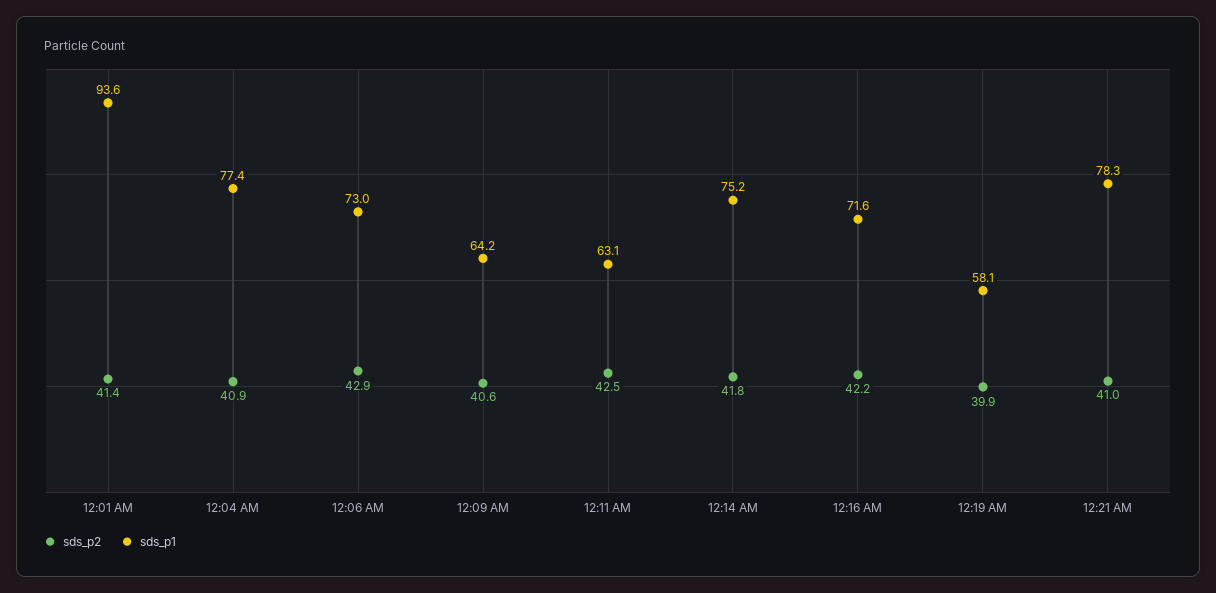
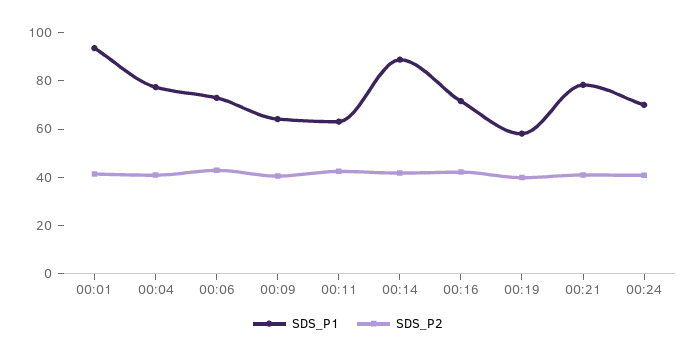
sds_p1, 12:14 AM: 75.2 -> 90
sds_p1, 00:24: none -> 70
sds_p2, 00:24: none -> 40

